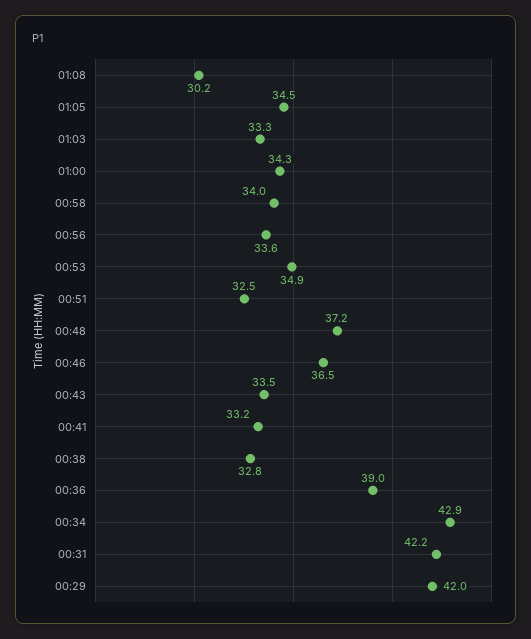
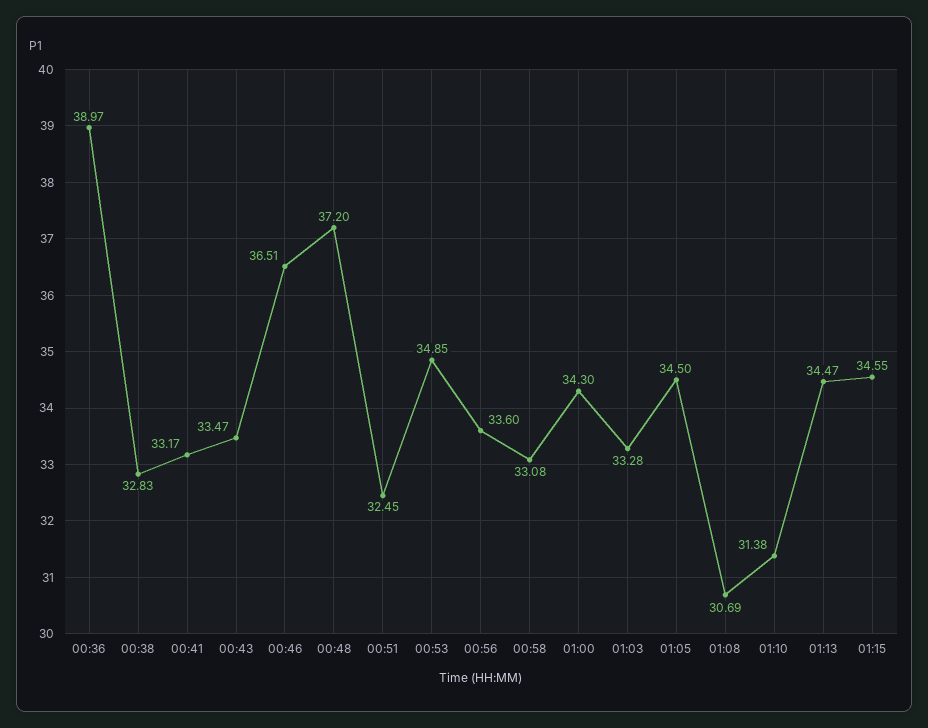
01:08: 30.2 -> 30.69
00:58: 34 -> 33.08
00:34: 42.9 -> none
00:31: 42.2 -> none
00:29: 42 -> none
01:10: none -> 31.38
01:13: none -> 34.47
01:15: none -> 34.55

